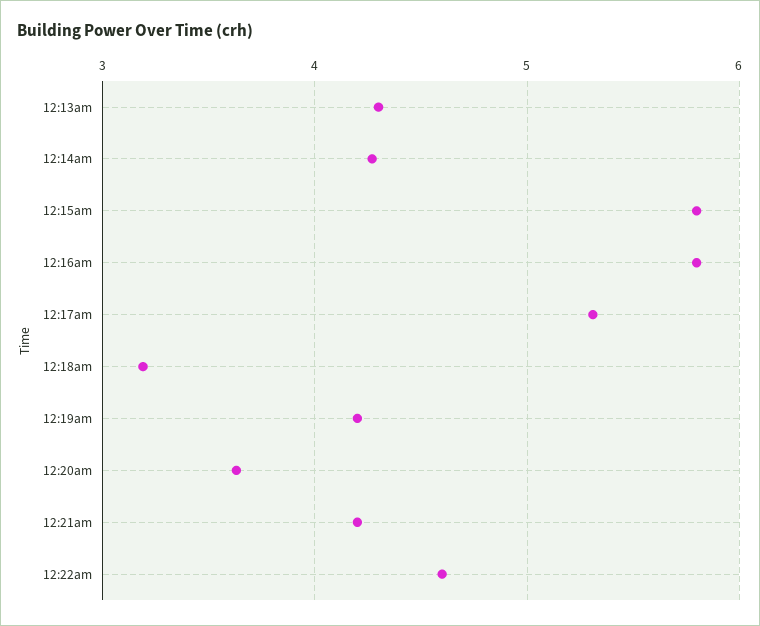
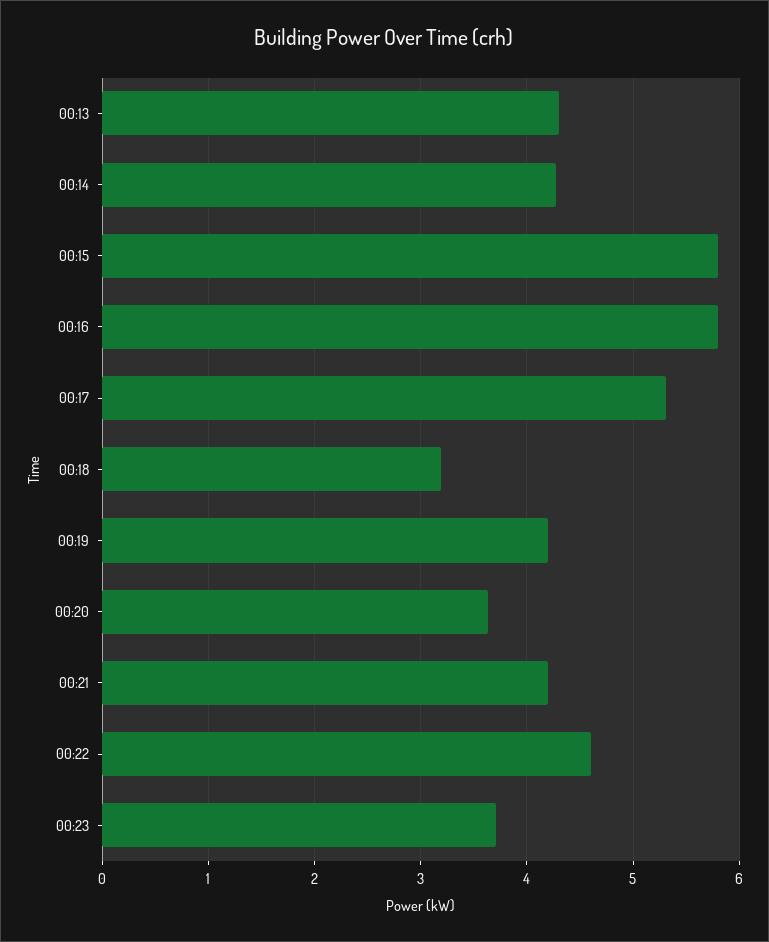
00:23: none -> 3.7

